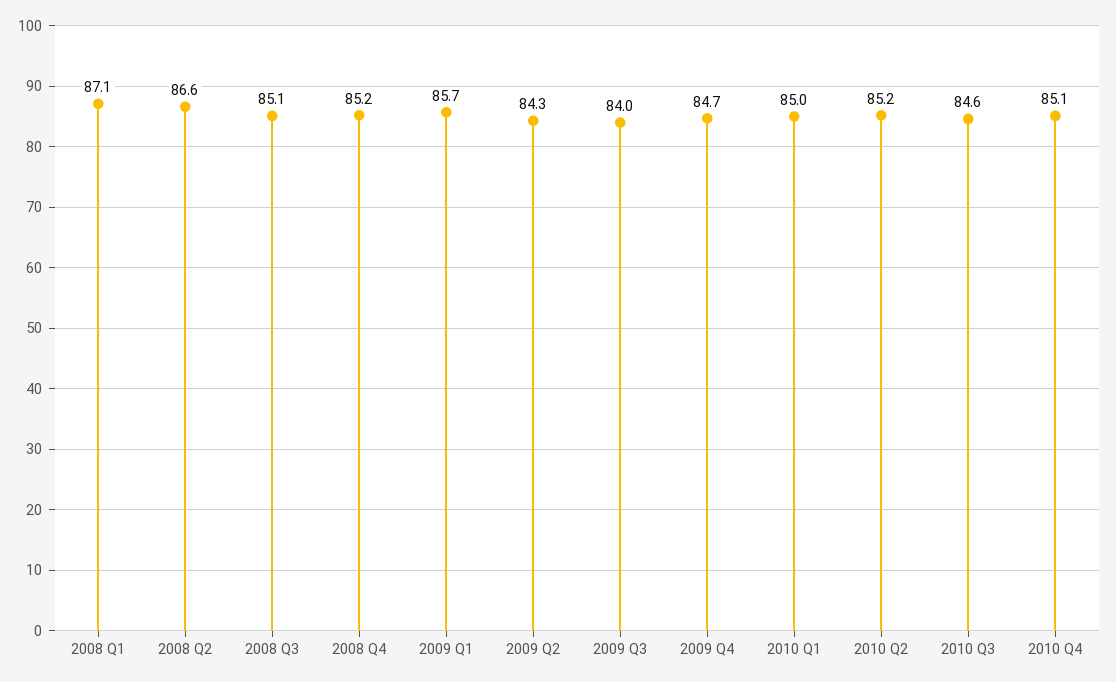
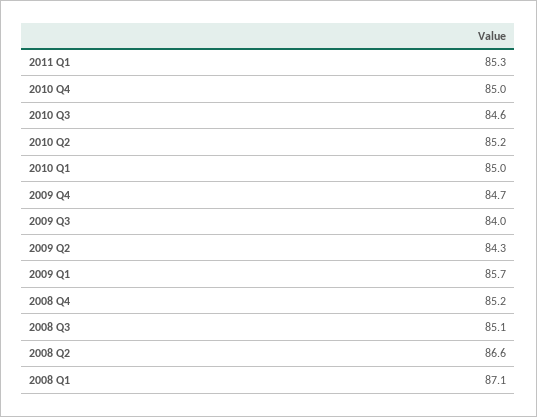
2010 Q4: 85.1 -> 85
2011 Q1: none -> 85.3

